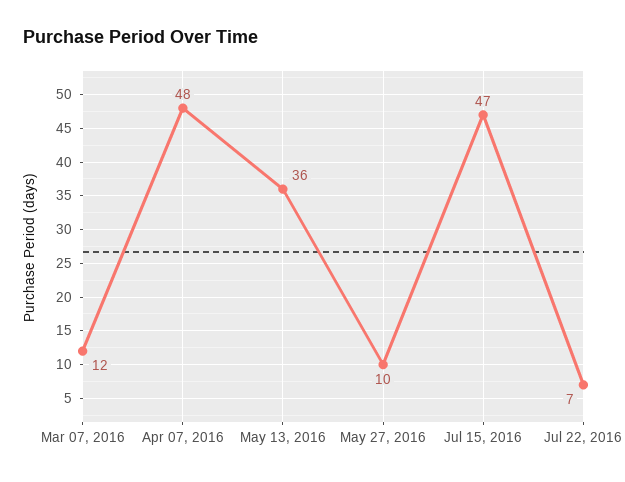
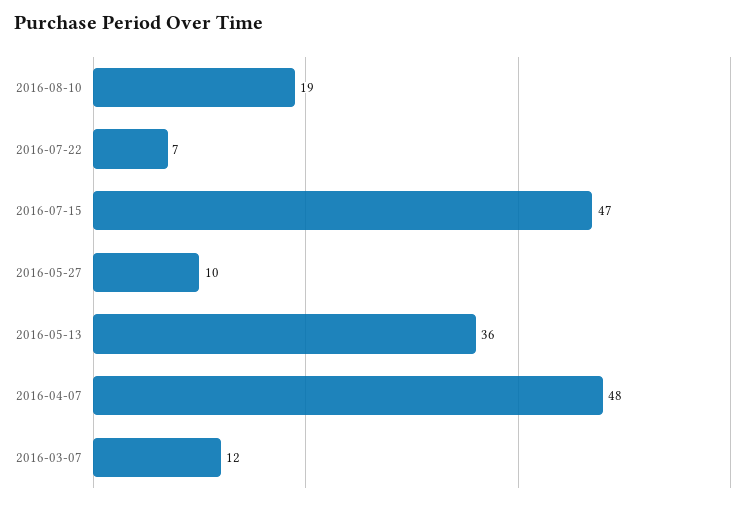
2016-08-10: none -> 19

